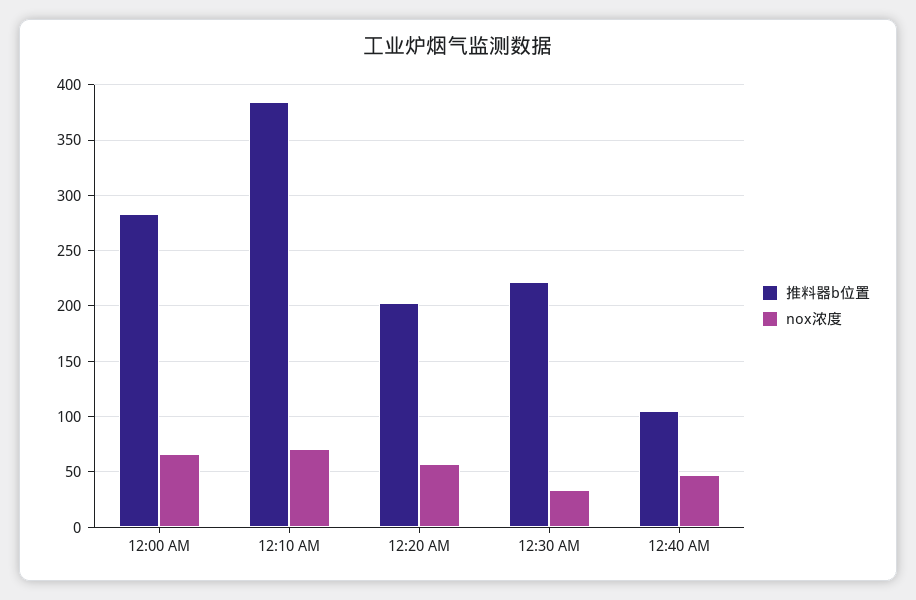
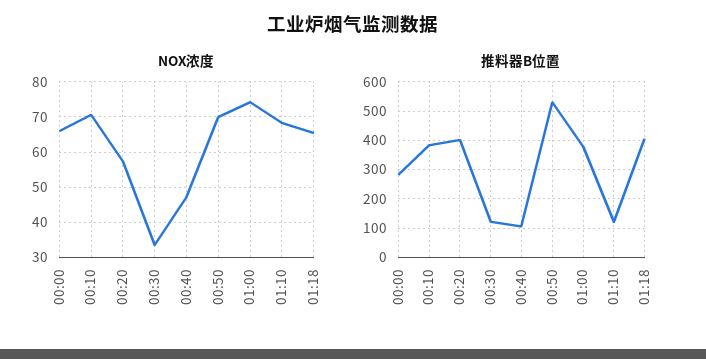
推料器b位置, 12:20 AM: 200 -> 400
推料器b位置, 12:30 AM: 220 -> 125
nox浓度, 00:50: none -> 70
nox浓度, 01:00: none -> 74
nox浓度, 01:10: none -> 68
nox浓度, 01:18: none -> 66
推料器b位置, 00:50: none -> 525
推料器b位置, 01:00: none -> 375
推料器b位置, 01:10: none -> 125
推料器b位置, 01:18: none -> 400

